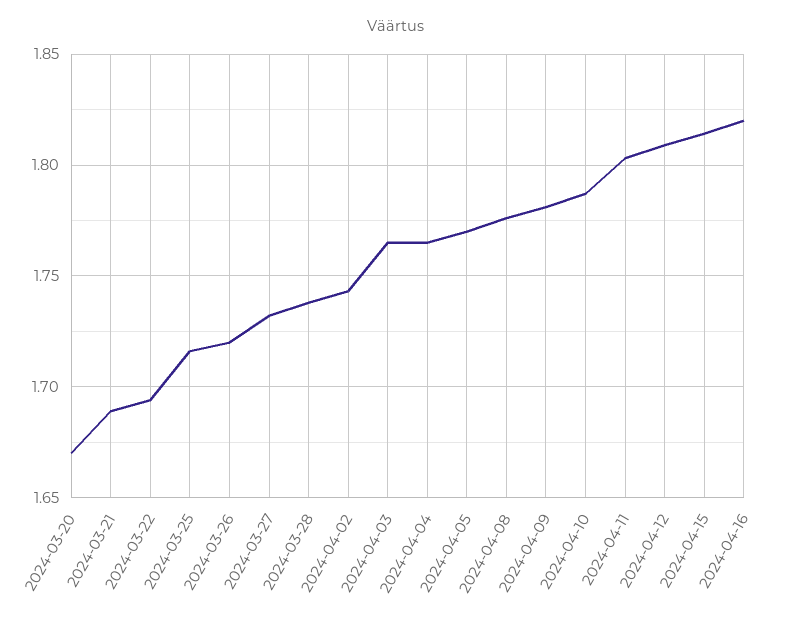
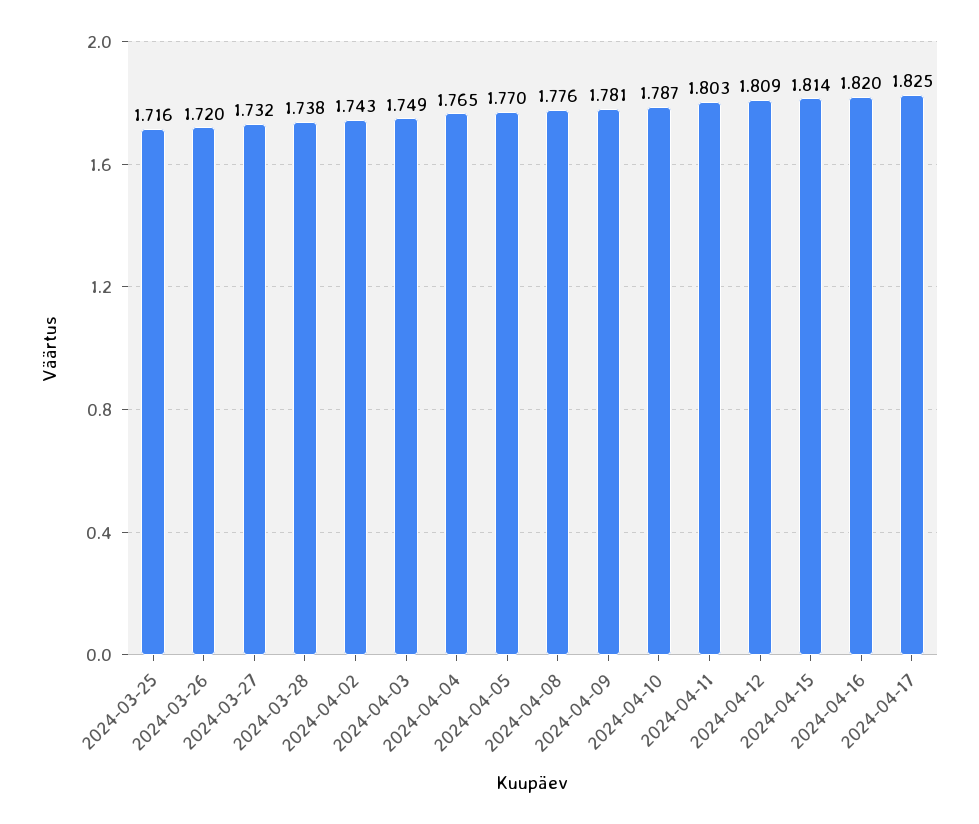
2024-03-20: 1.67 -> none
2024-03-21: 1.69 -> none
2024-03-22: 1.695 -> none
2024-04-03: 1.765 -> 1.749
2024-04-17: none -> 1.825

